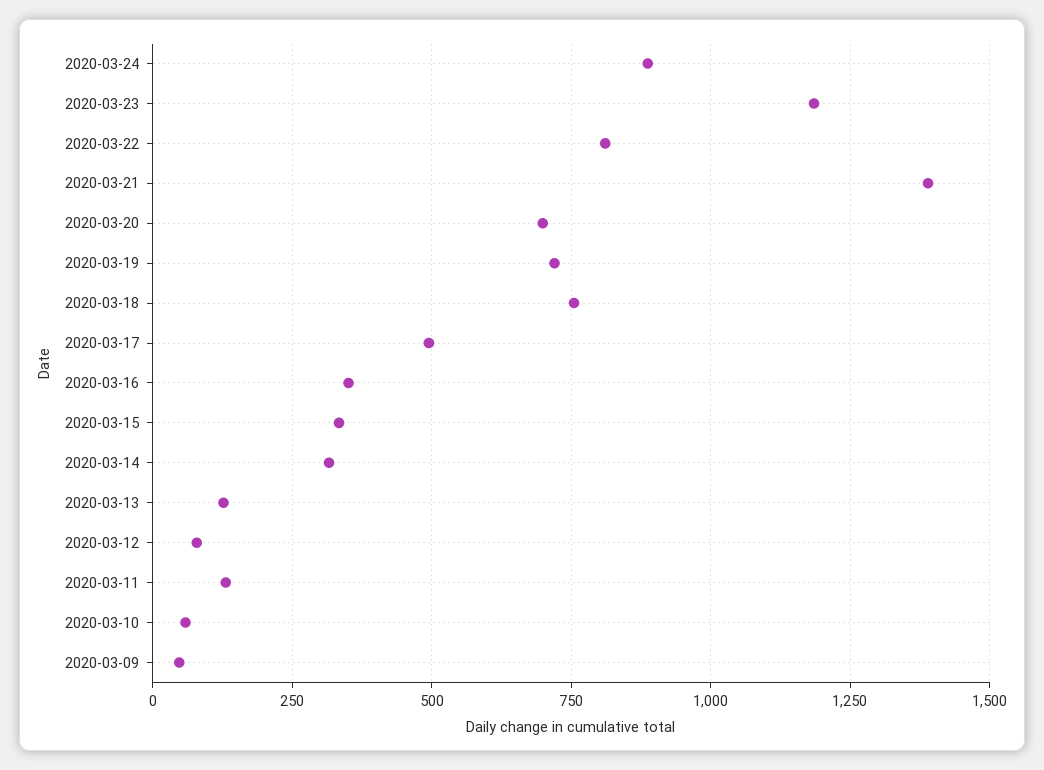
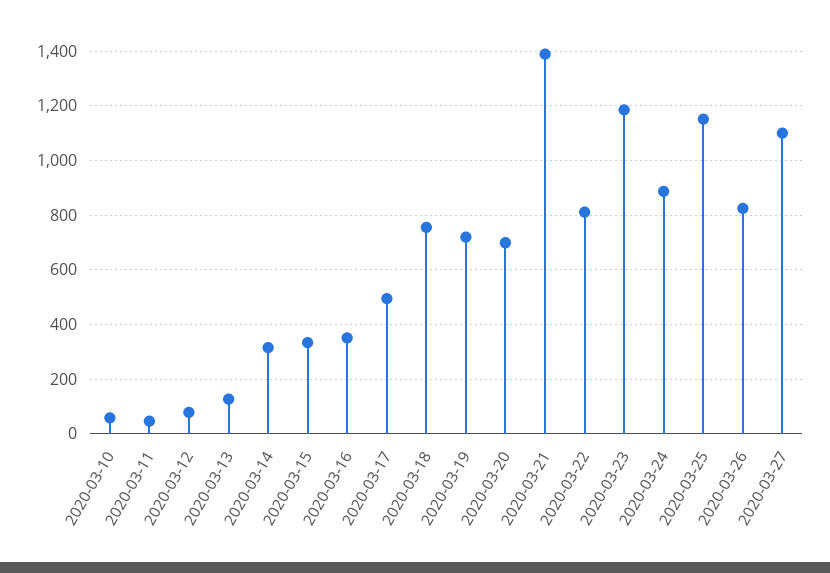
2020-03-11: 125 -> 50
2020-03-09: 50 -> none
2020-03-25: none -> 1150
2020-03-26: none -> 825
2020-03-27: none -> 1100

